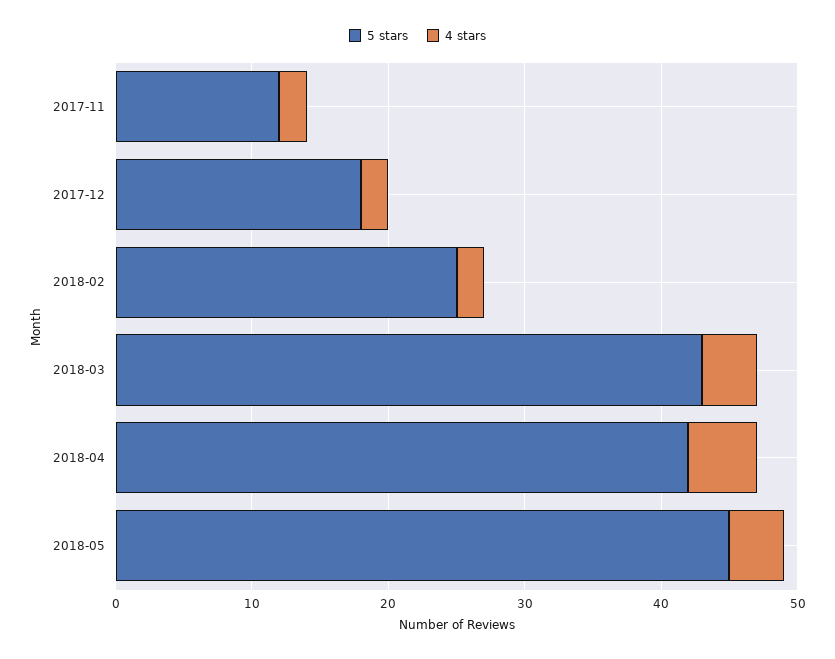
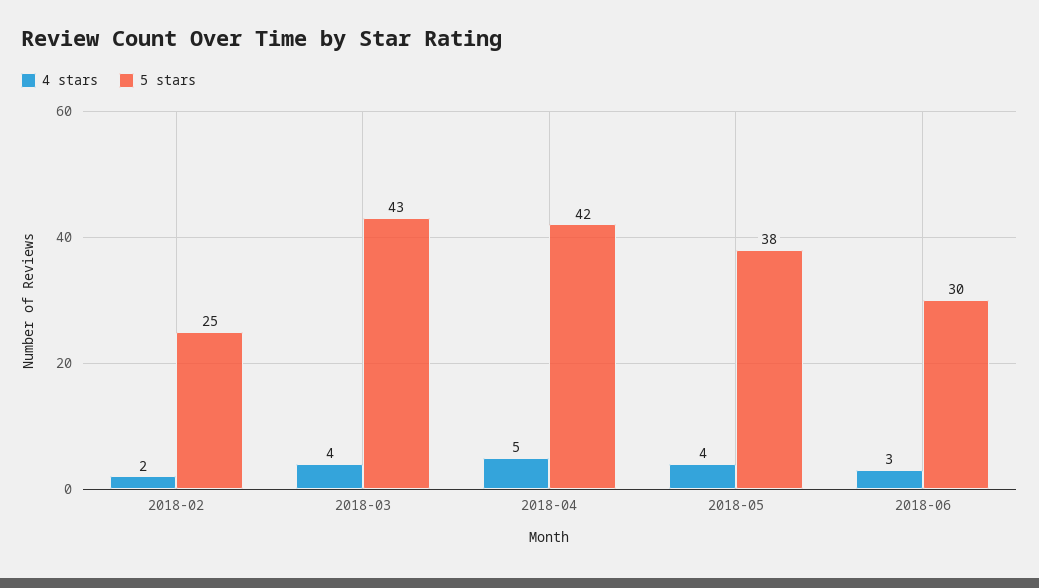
5 stars, 2017-11: 12 -> none
4 stars, 2017-11: 2 -> none
5 stars, 2017-12: 18 -> none
4 stars, 2017-12: 2 -> none
5 stars, 2018-05: 45 -> 38
4 stars, 2018-06: none -> 3
5 stars, 2018-06: none -> 30

